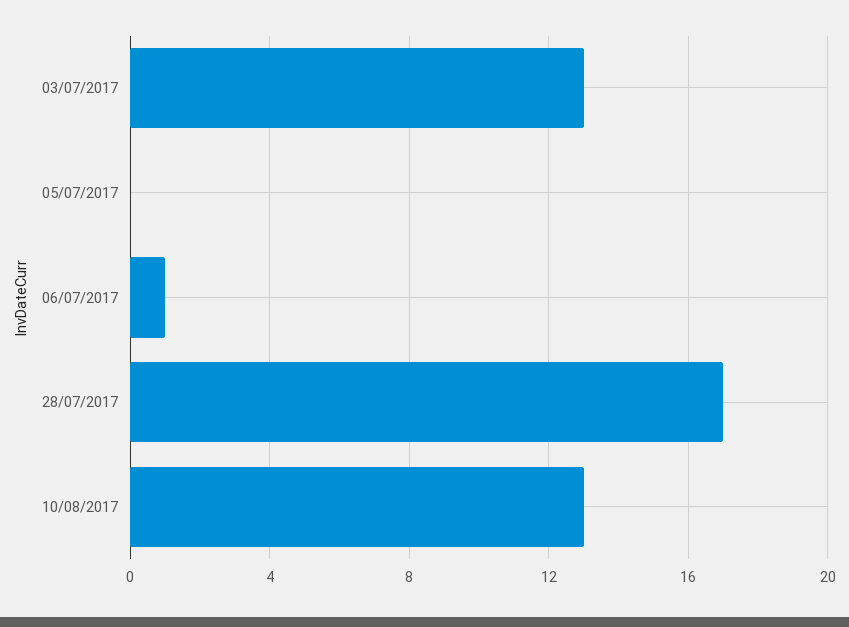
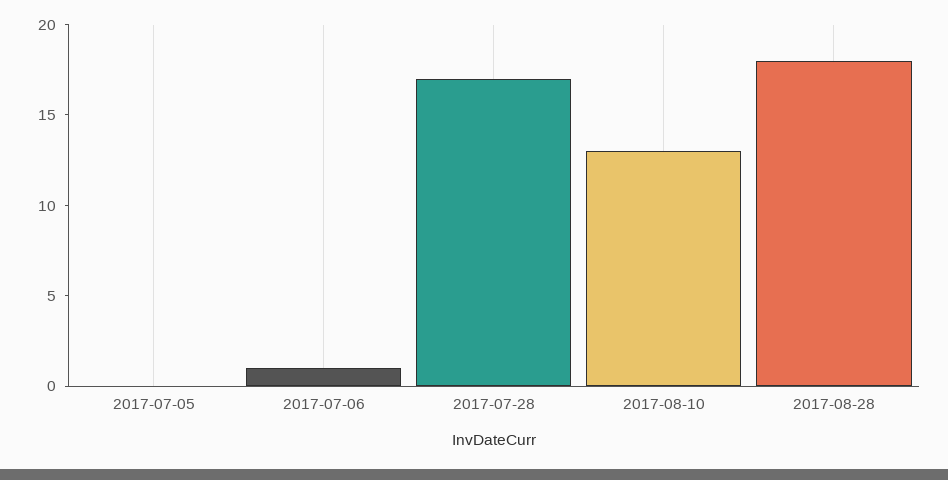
03/07/2017: 13 -> none
2017-08-28: none -> 18

